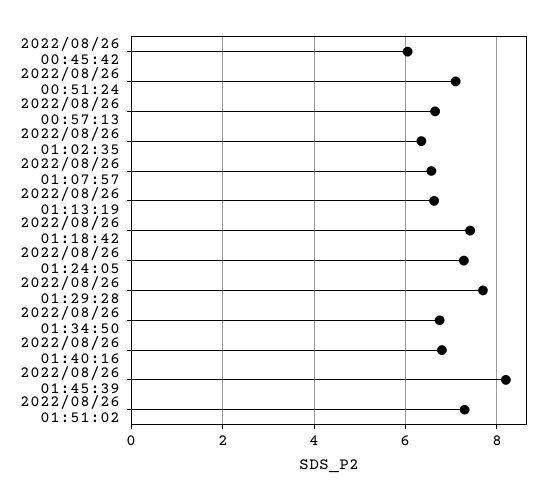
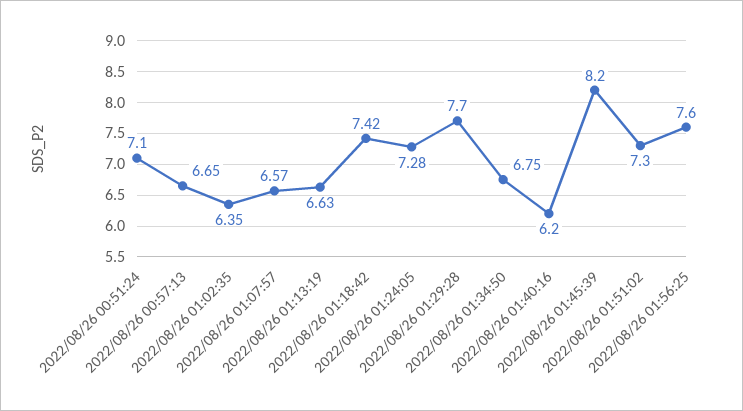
2022/08/26 00:45:42: 6 -> none
2022/08/26 01:40:16: 6.8 -> 6.2
2022/08/26 01:56:25: none -> 7.6

